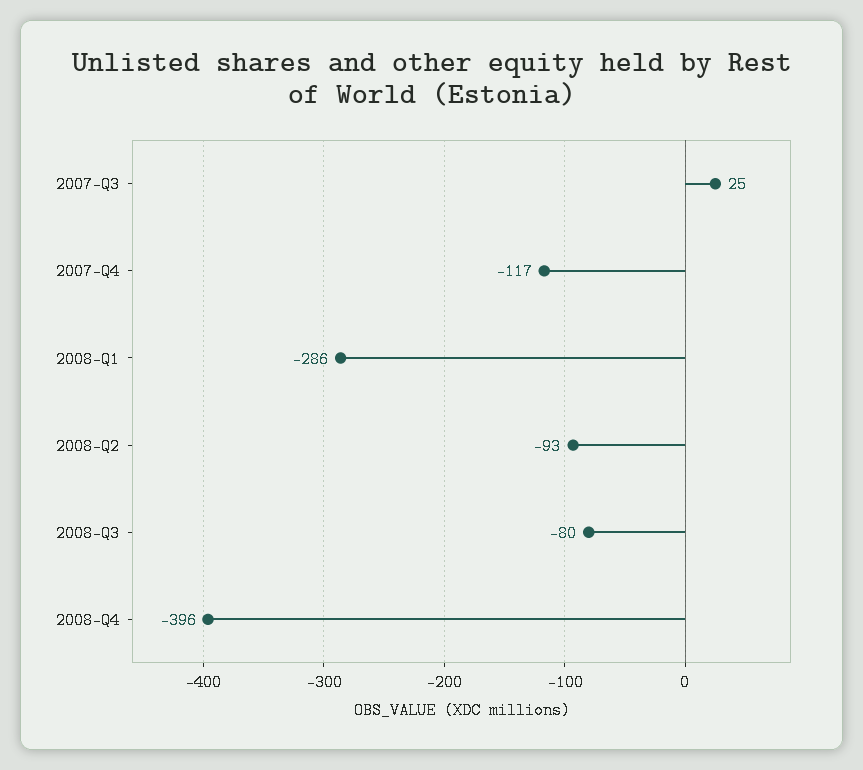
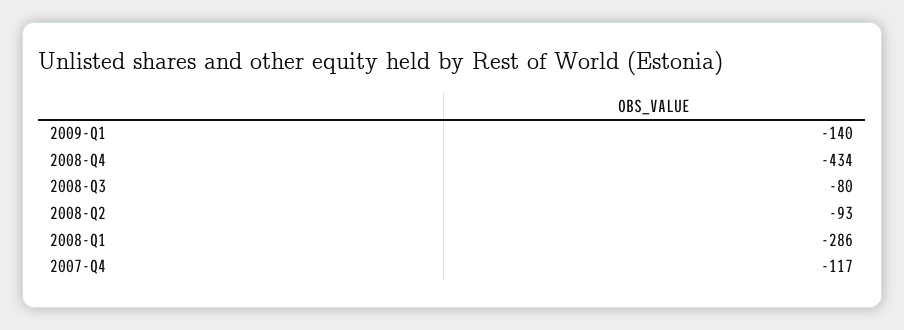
2007-Q3: 25 -> none
2008-Q4: -396 -> -434
2009-Q1: none -> -140

